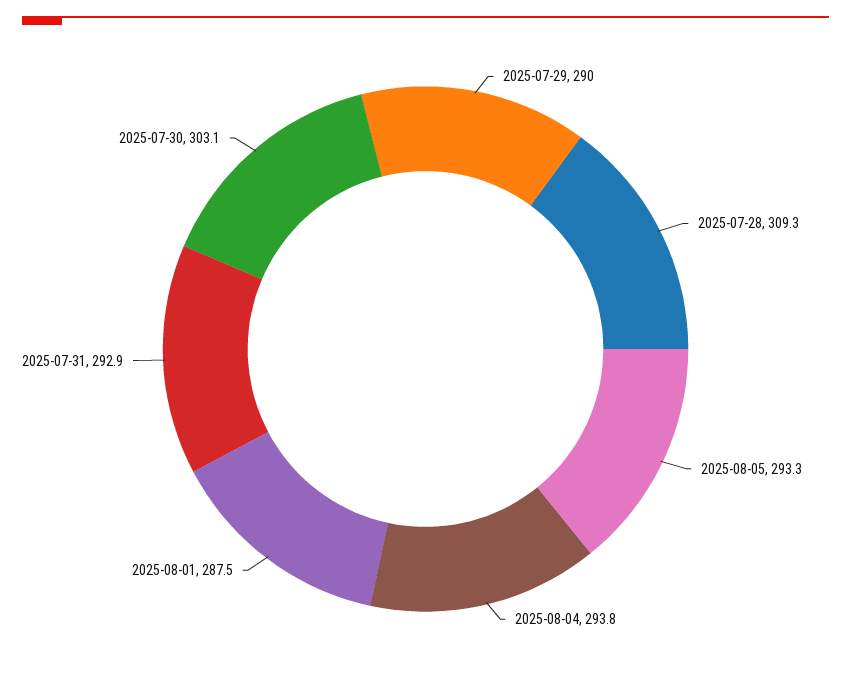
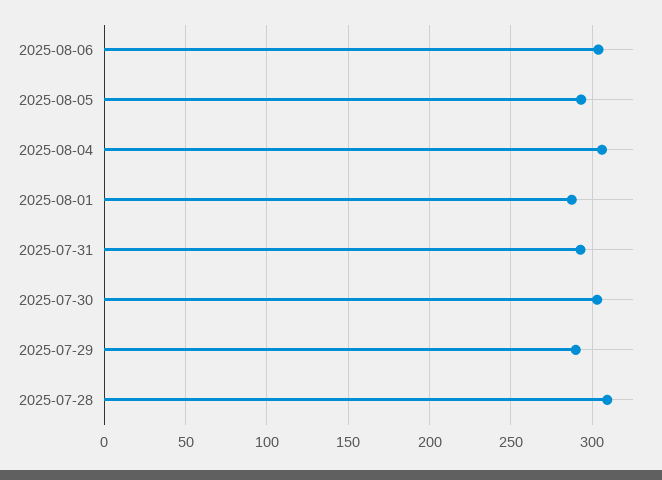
2025-08-04: 293.8 -> 305
2025-08-06: none -> 305

